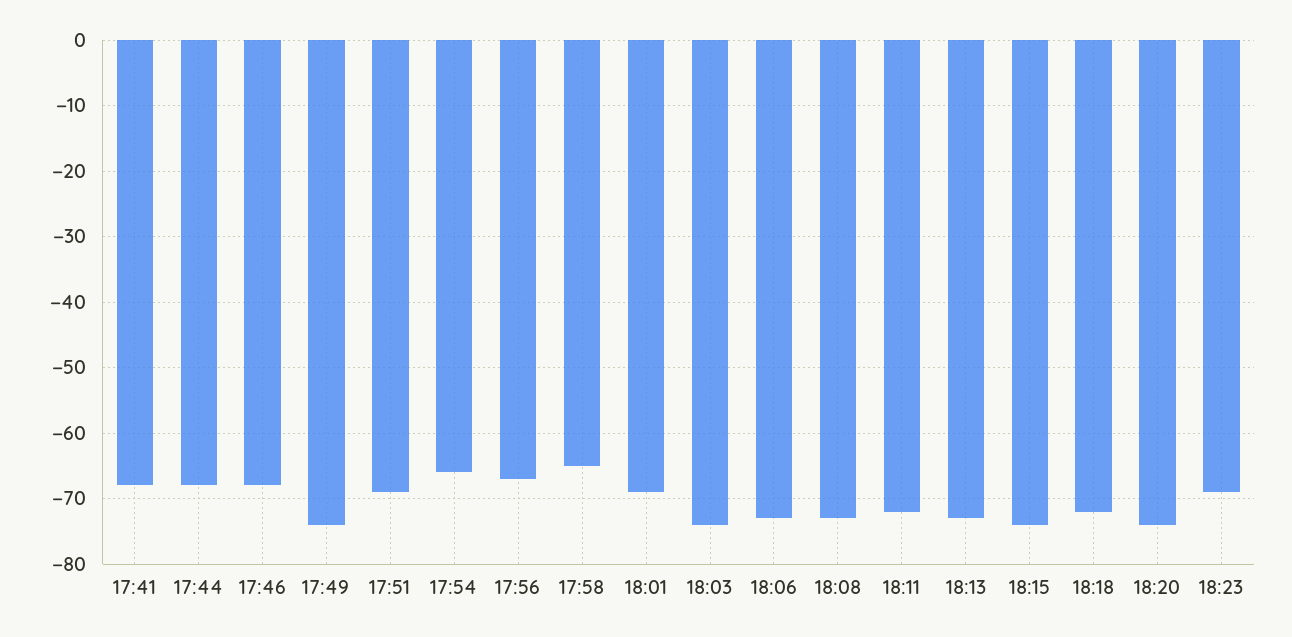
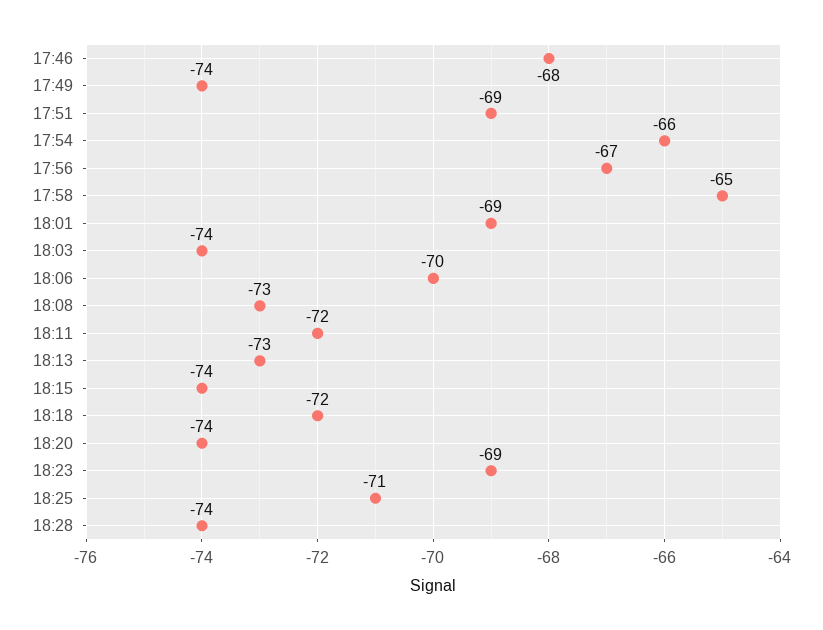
17:41: -68 -> none
17:44: -68 -> none
18:06: -73 -> -70
18:25: none -> -71
18:28: none -> -74

